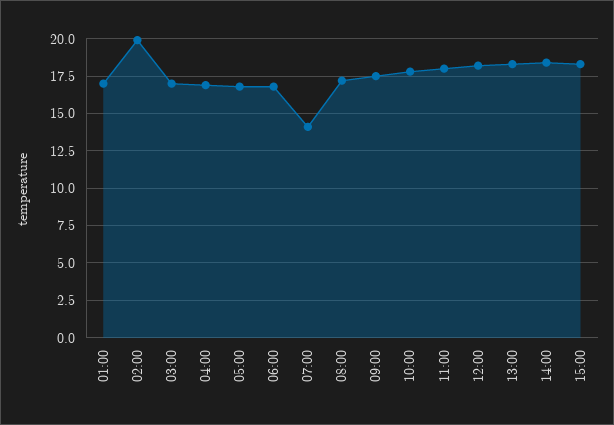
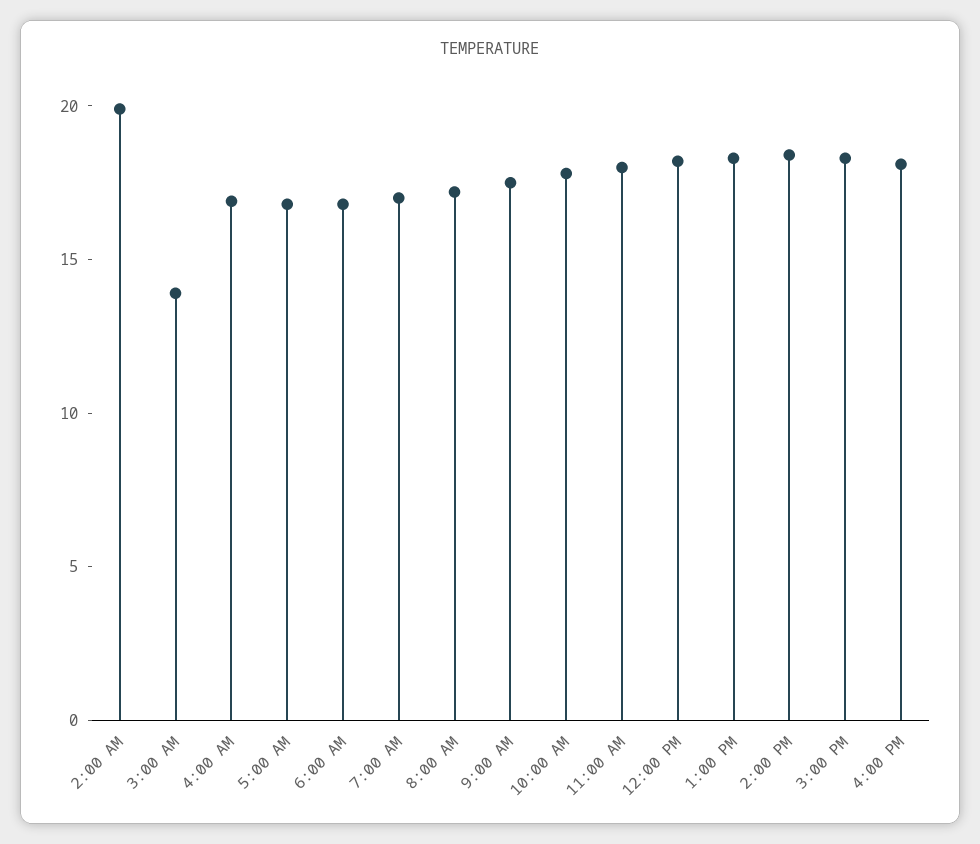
01:00: 17 -> none
03:00: 17 -> 14
07:00: 14 -> 17
4:00 PM: none -> 18

